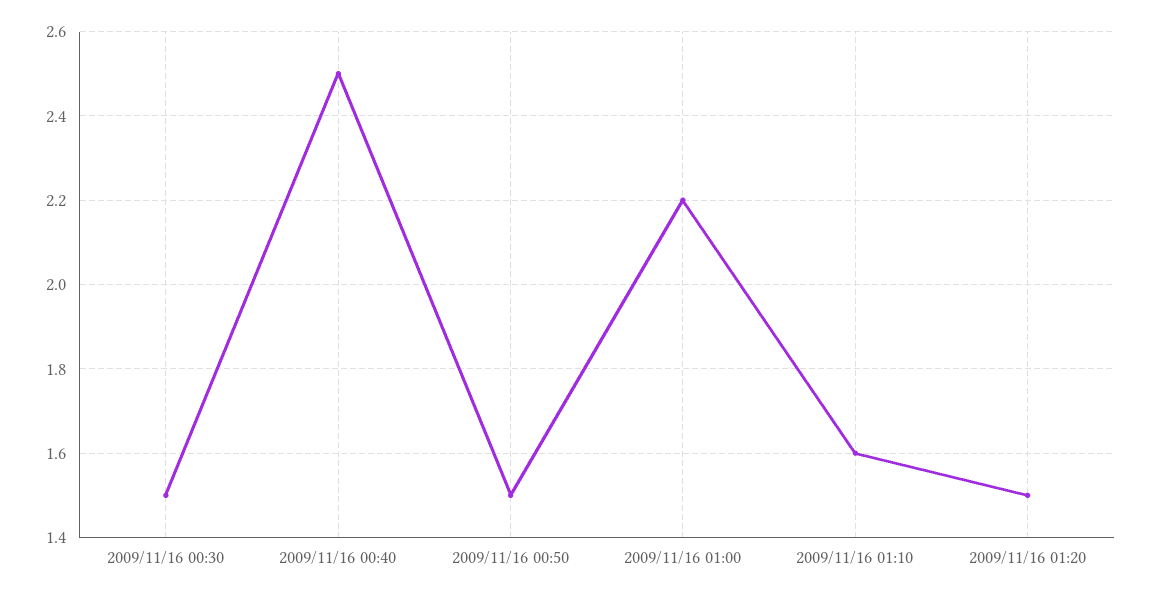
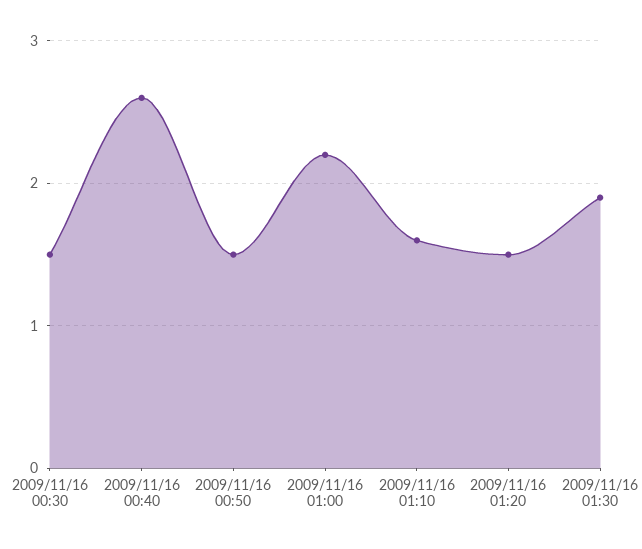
2009/11/16 00:40: 2.5 -> 2.6
2009/11/16 01:30: none -> 1.9

